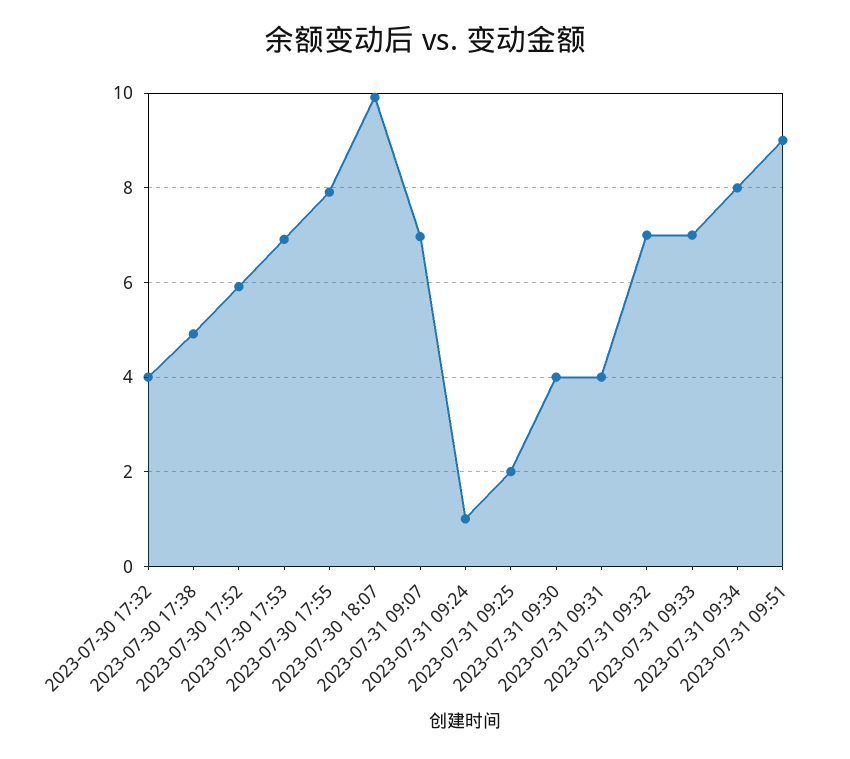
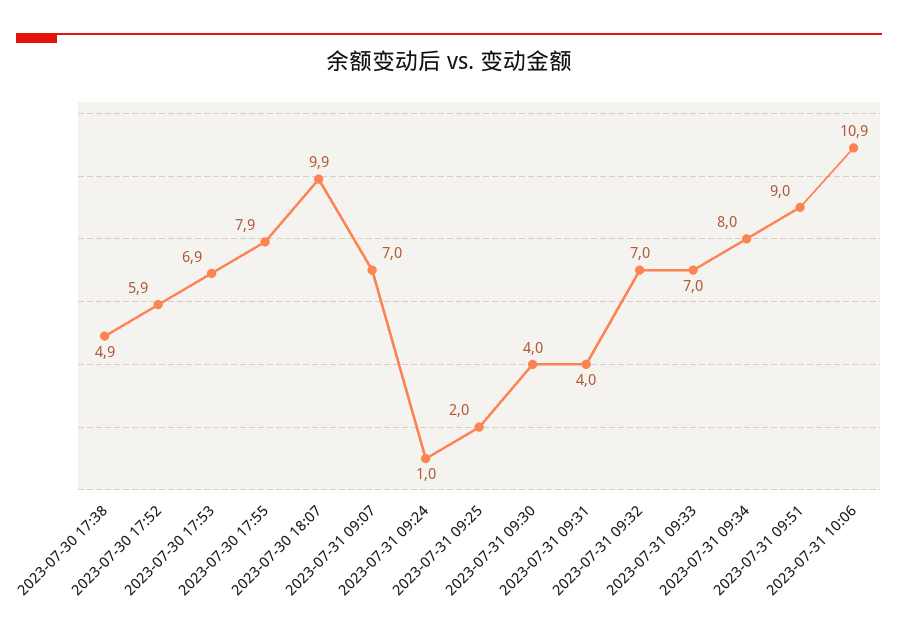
2023-07-30 17:32: 4 -> none
2023-07-31 10:06: none -> 10.9

